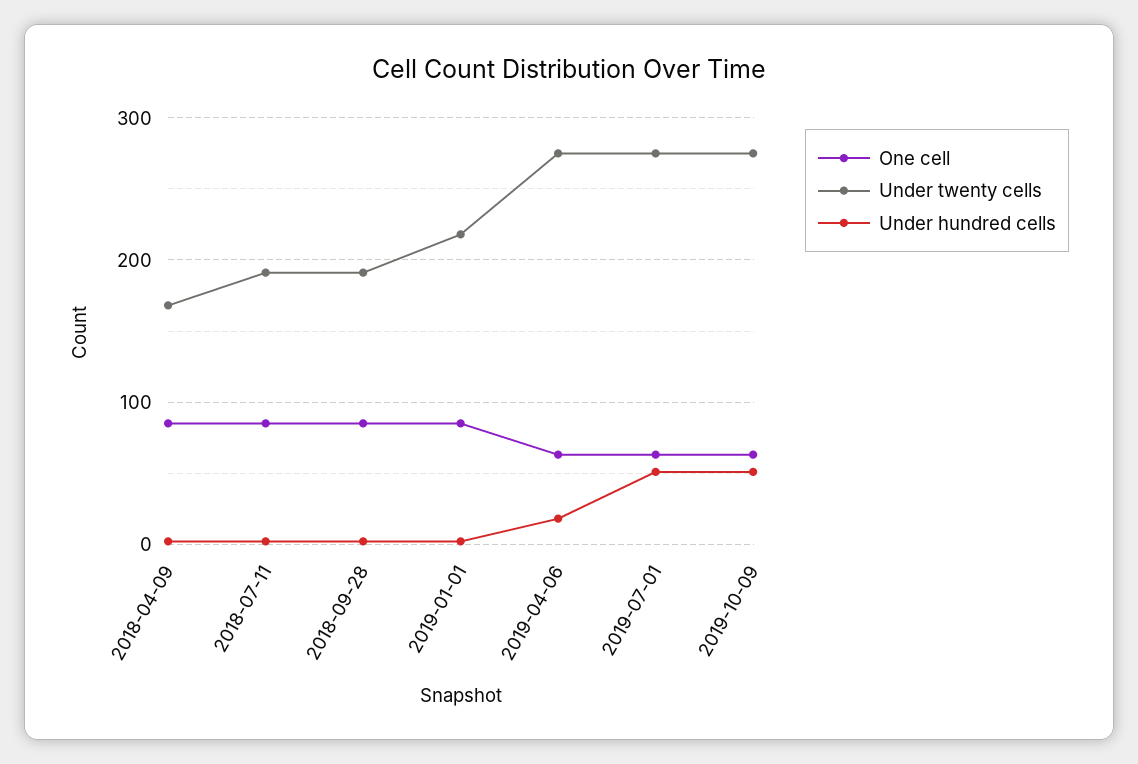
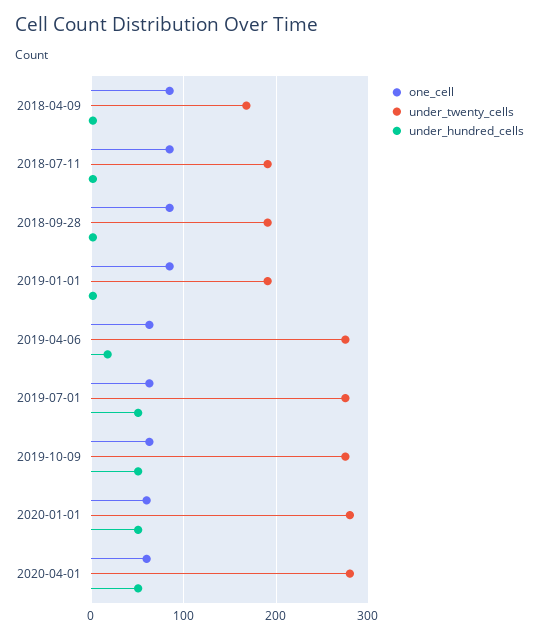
Under twenty cells, 2019-01-01: 220 -> 190
One cell, 2020-01-01: none -> 60
Under twenty cells, 2020-01-01: none -> 280
Under hundred cells, 2020-01-01: none -> 50
One cell, 2020-04-01: none -> 60
Under twenty cells, 2020-04-01: none -> 280
Under hundred cells, 2020-04-01: none -> 50

